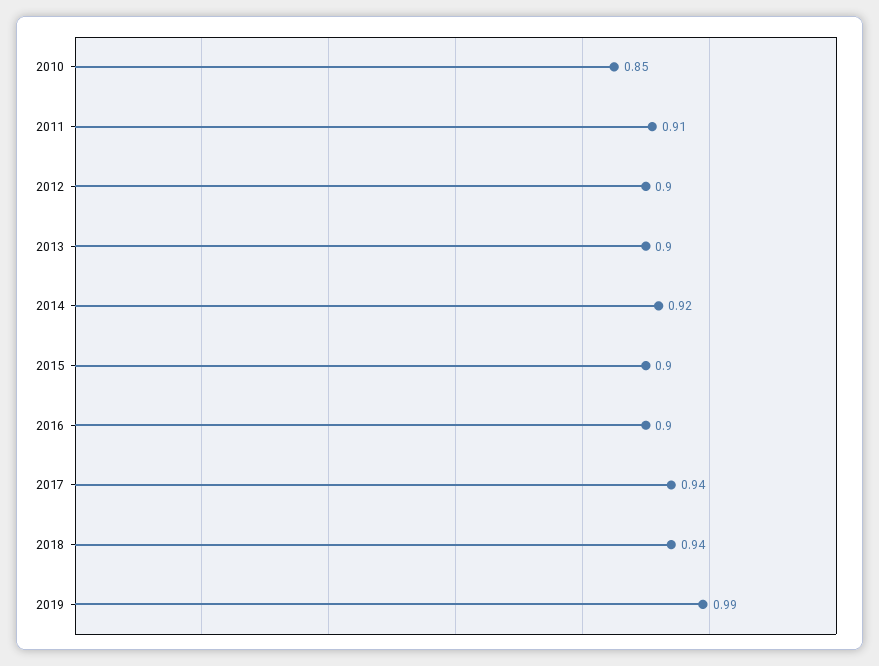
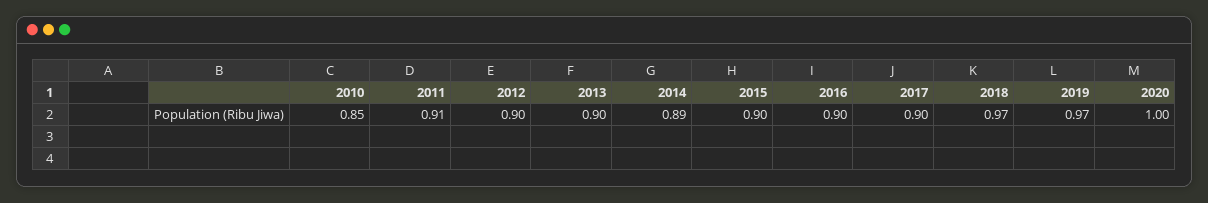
2014: 0.92 -> 0.89
2017: 0.94 -> 0.9
2018: 0.94 -> 0.97
2019: 0.99 -> 0.97
2020: none -> 1

